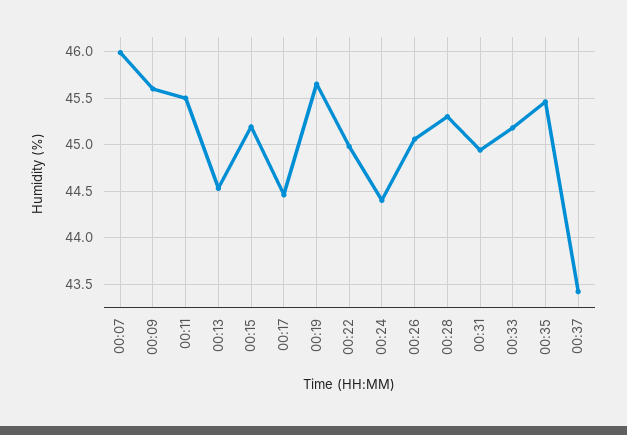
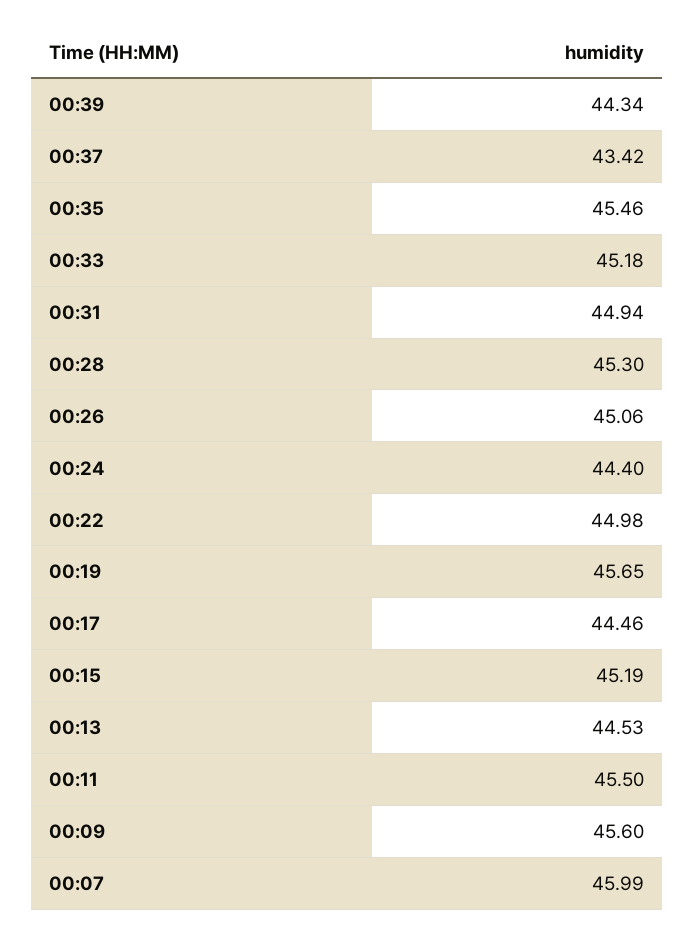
00:39: none -> 44.34

